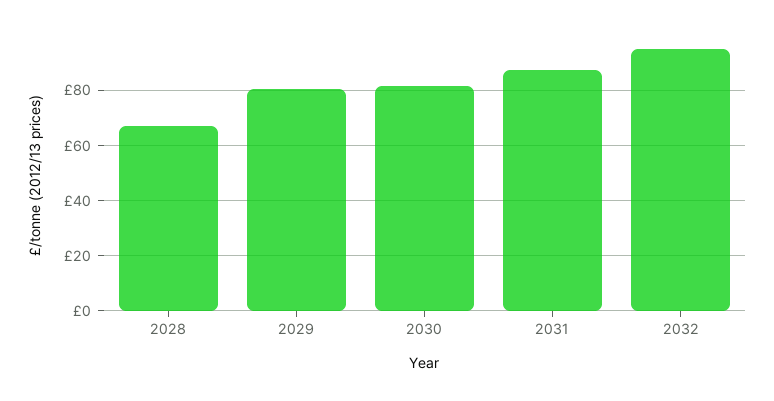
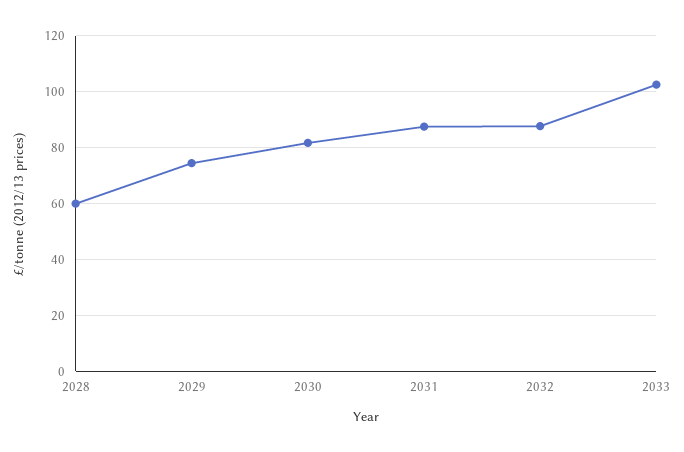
2028: 67.5 -> 60
2029: 80 -> 75
2032: 95 -> 87.5
2033: none -> 102.5

